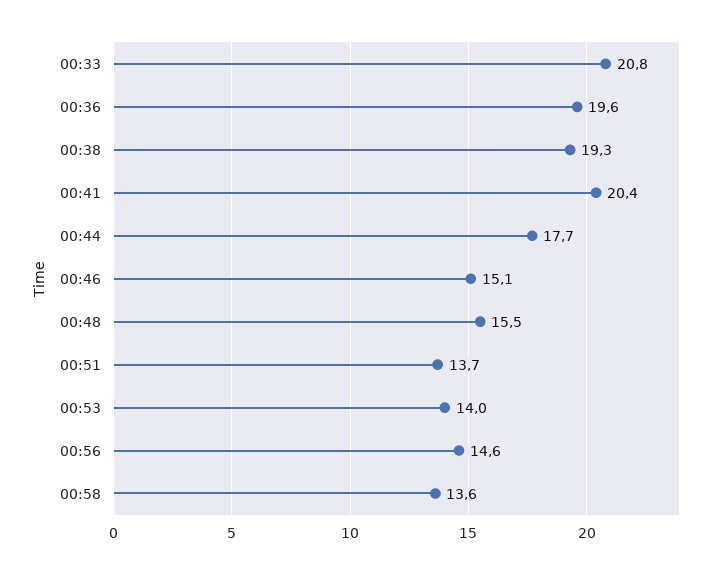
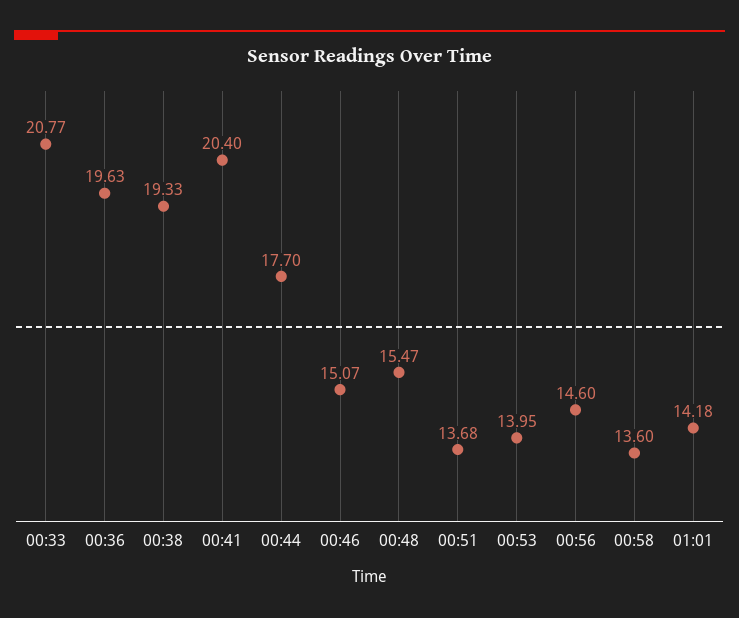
01:01: none -> 14.18

